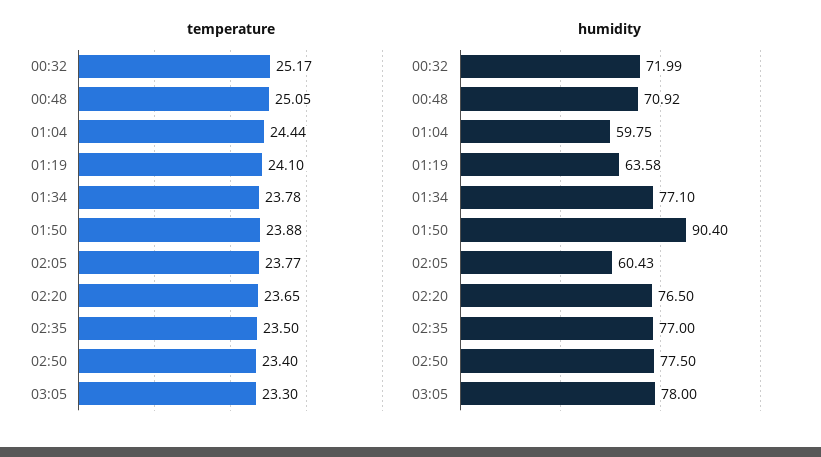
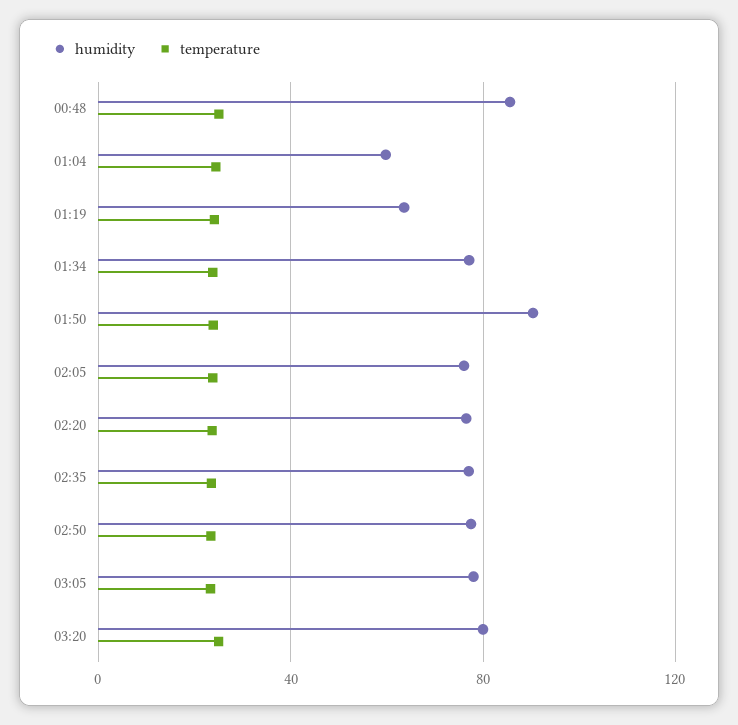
temperature, 00:32: 25.17 -> none
humidity, 00:32: 71.99 -> none
humidity, 00:48: 70.92 -> 85
humidity, 02:05: 60.43 -> 75
humidity, 03:20: none -> 80
temperature, 03:20: none -> 25

